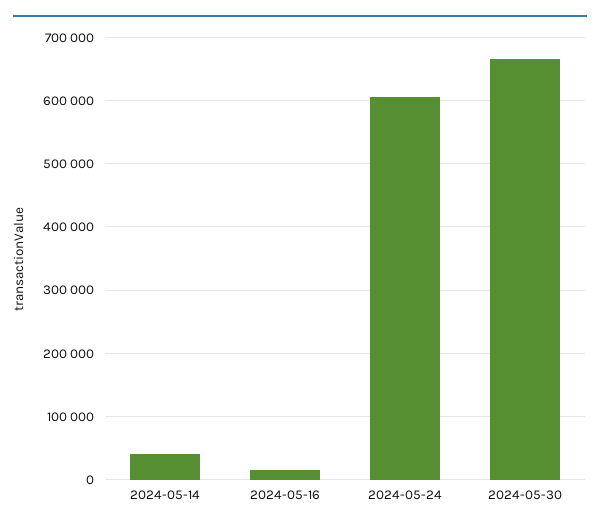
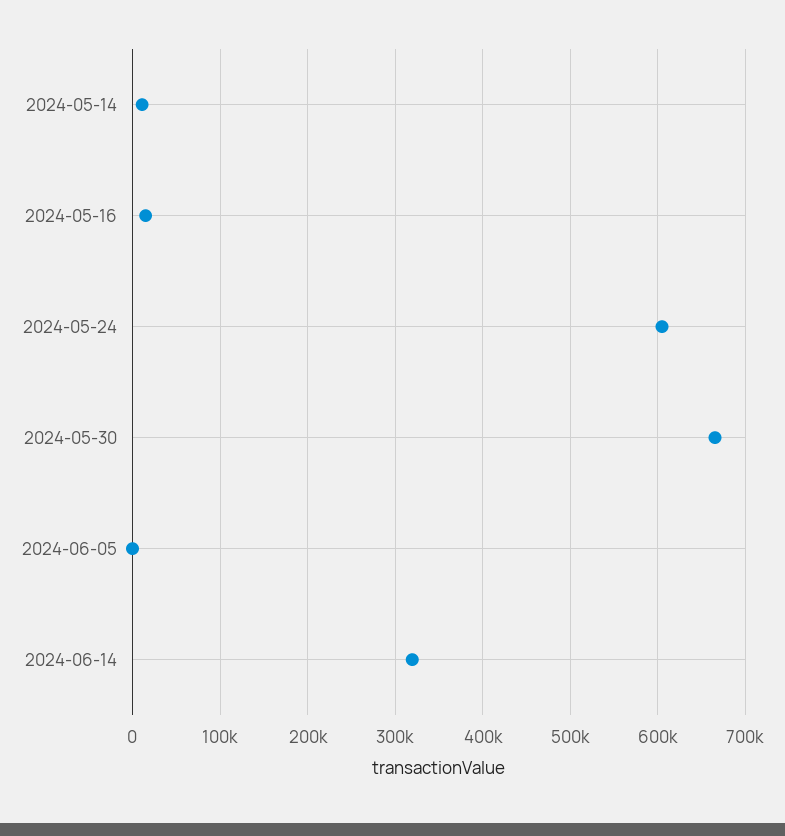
2024-05-14: 40000 -> 10000
2024-06-05: none -> 0
2024-06-14: none -> 320000

